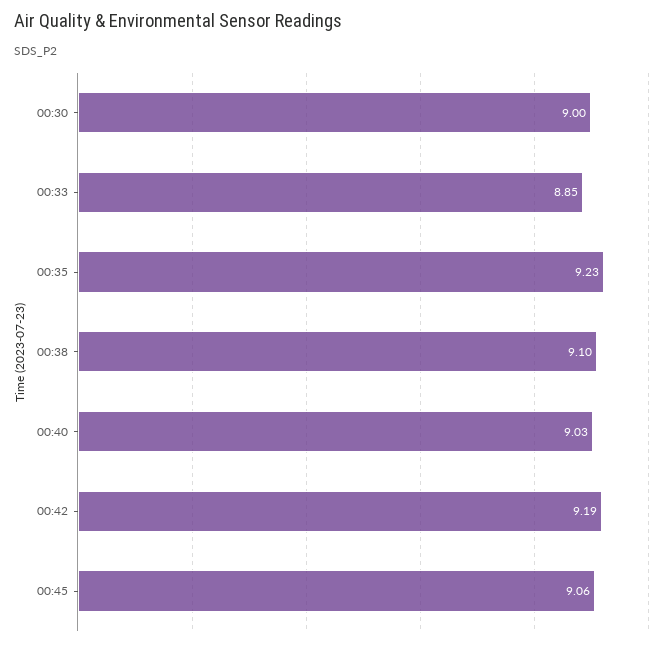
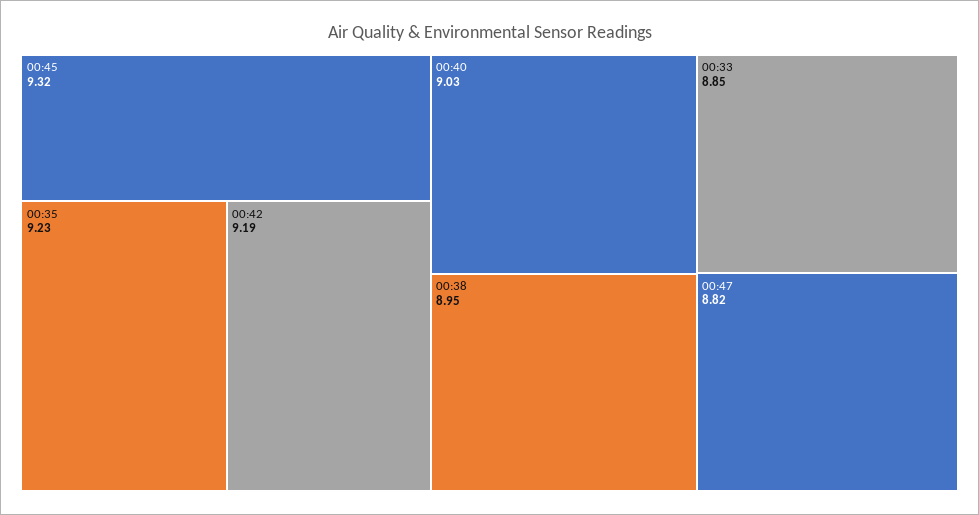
00:30: 9 -> none
00:38: 9.1 -> 8.95
00:45: 9.06 -> 9.32
00:47: none -> 8.82

